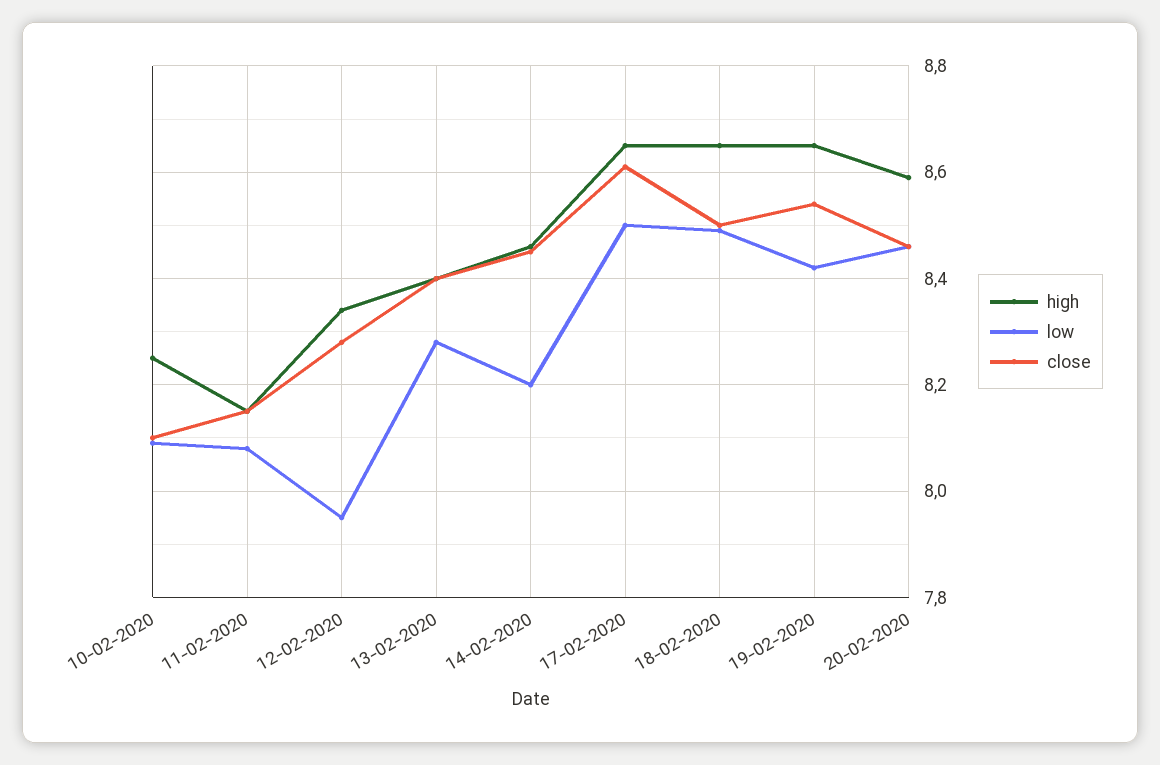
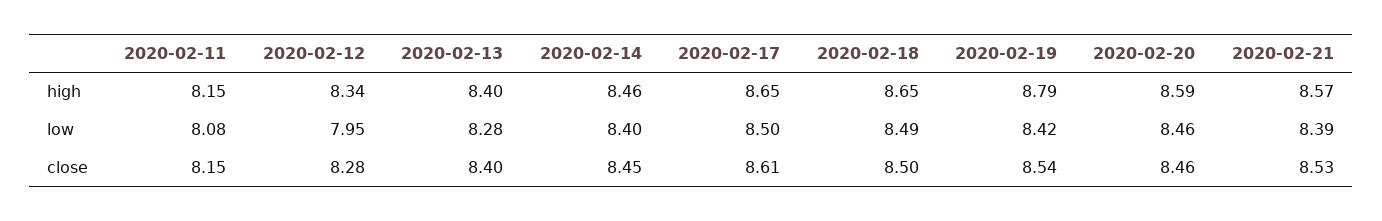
high, 10-02-2020: 8.25 -> none
low, 10-02-2020: 8.1 -> none
close, 10-02-2020: 8.1 -> none
low, 14-02-2020: 8.2 -> 8.4
high, 19-02-2020: 8.65 -> 8.79
high, 2020-02-21: none -> 8.57
low, 2020-02-21: none -> 8.39
close, 2020-02-21: none -> 8.53

